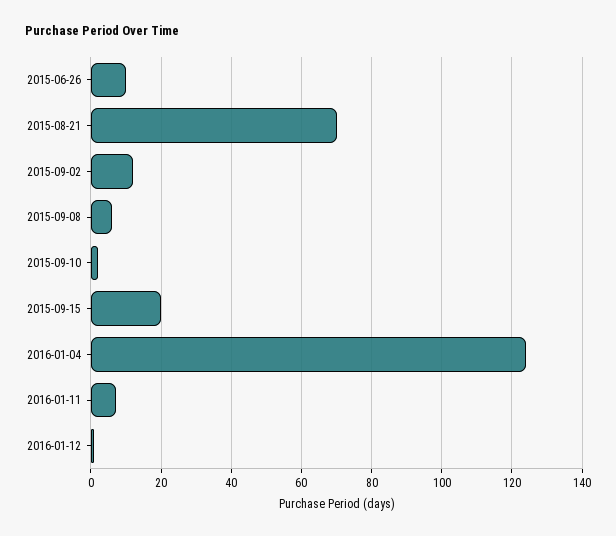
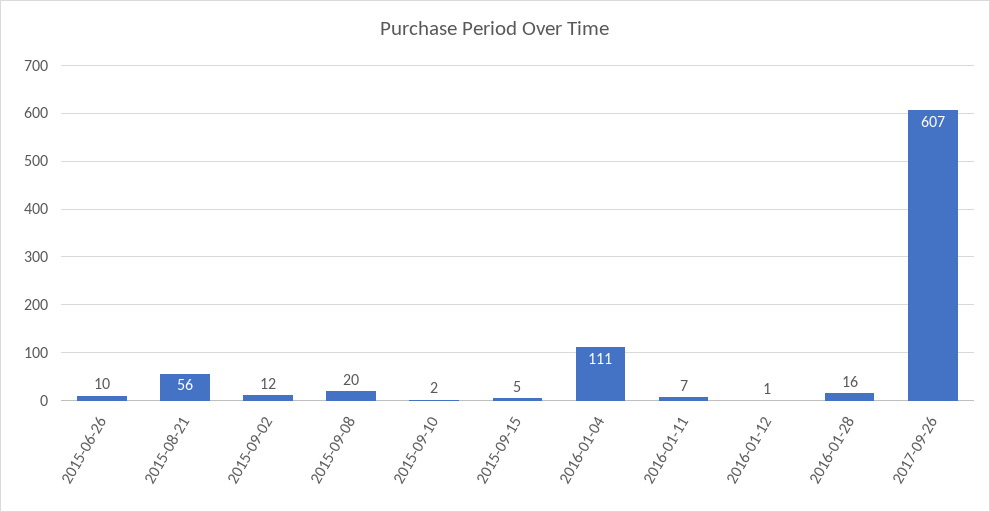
2015-08-21: 70 -> 56
2015-09-08: 5 -> 20
2015-09-15: 20 -> 5
2016-01-04: 125 -> 111
2016-01-28: none -> 16
2017-09-26: none -> 607

